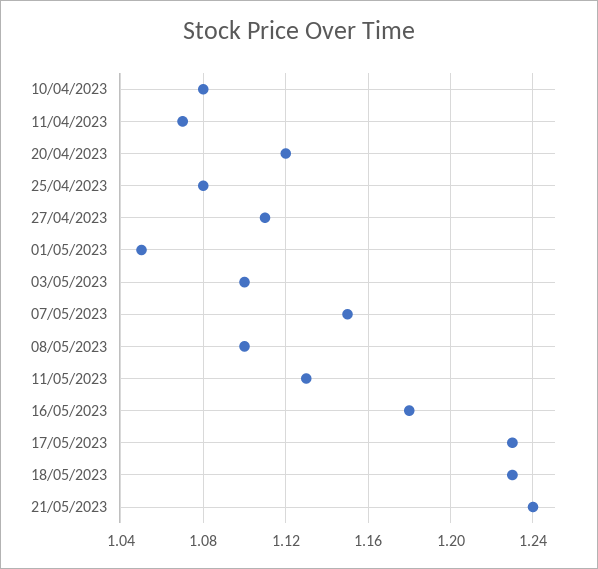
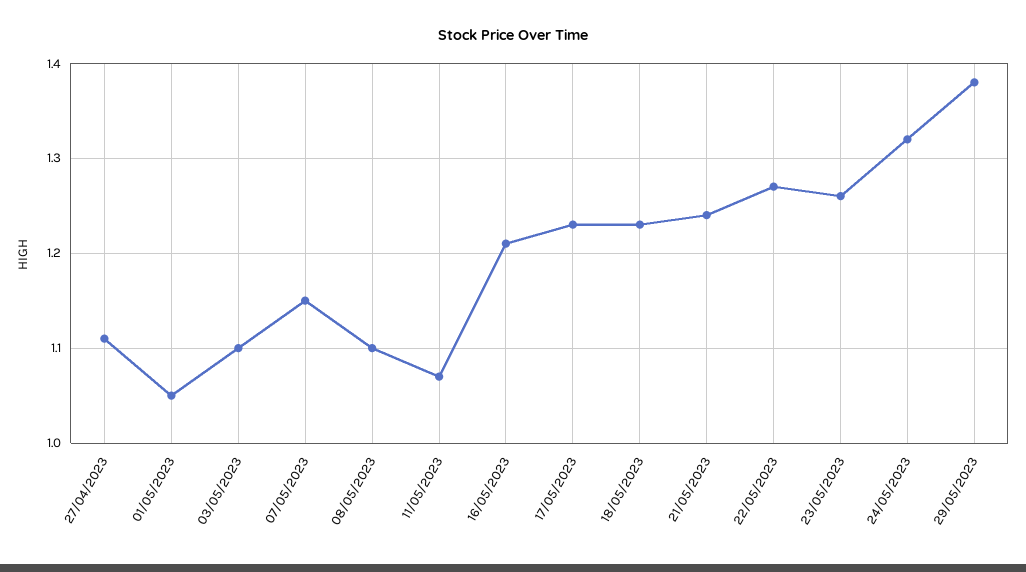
10/04/2023: 1.08 -> none
11/04/2023: 1.07 -> none
20/04/2023: 1.12 -> none
25/04/2023: 1.08 -> none
11/05/2023: 1.13 -> 1.07
16/05/2023: 1.18 -> 1.21
22/05/2023: none -> 1.27
23/05/2023: none -> 1.26
24/05/2023: none -> 1.32
29/05/2023: none -> 1.38

